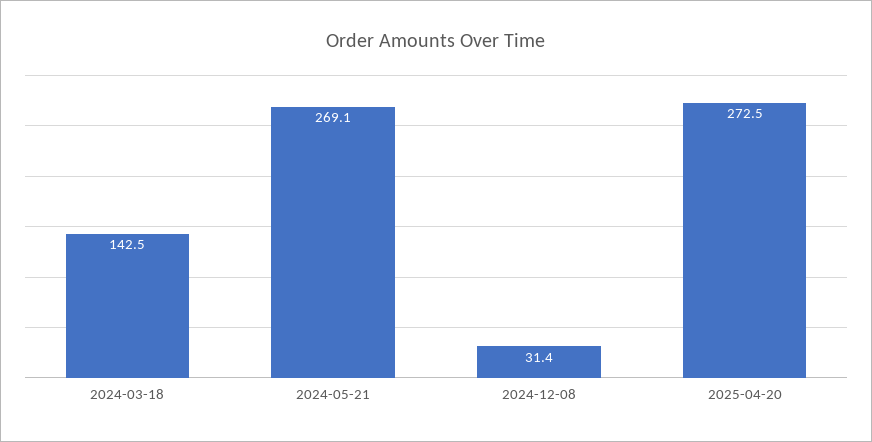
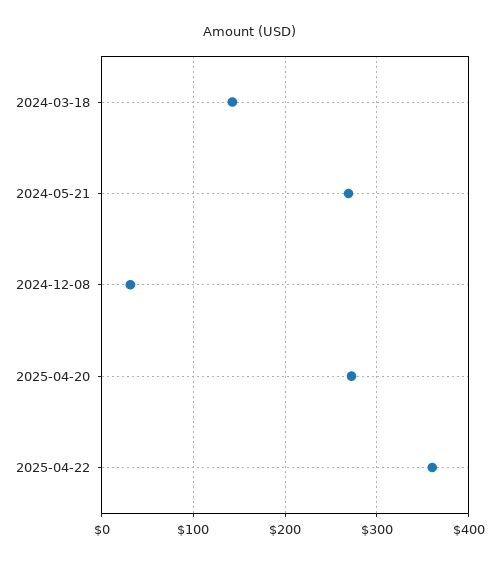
2025-04-22: none -> 360

